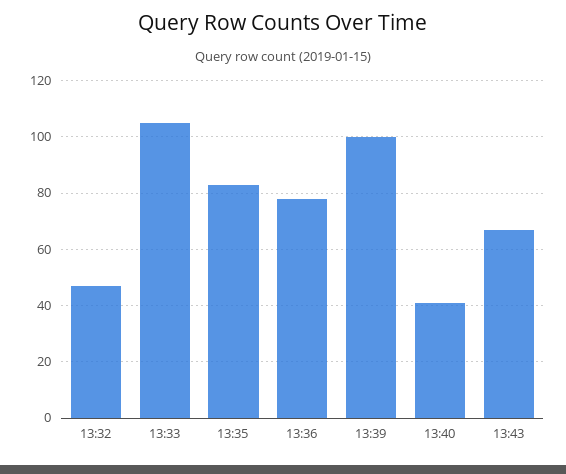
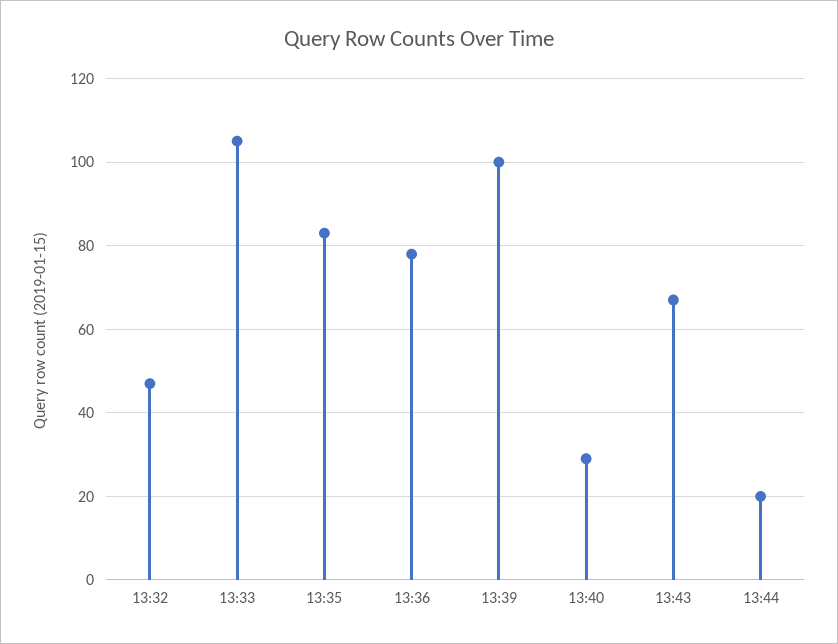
13:40: 40 -> 30
13:44: none -> 20

